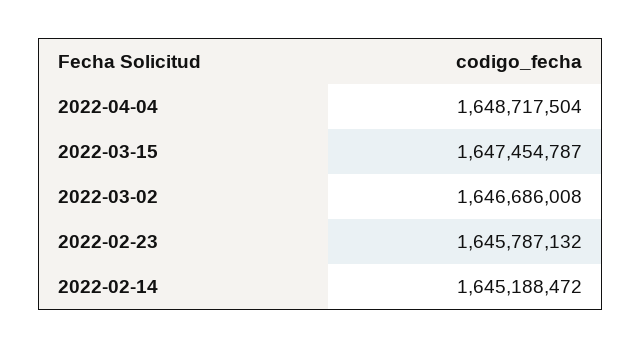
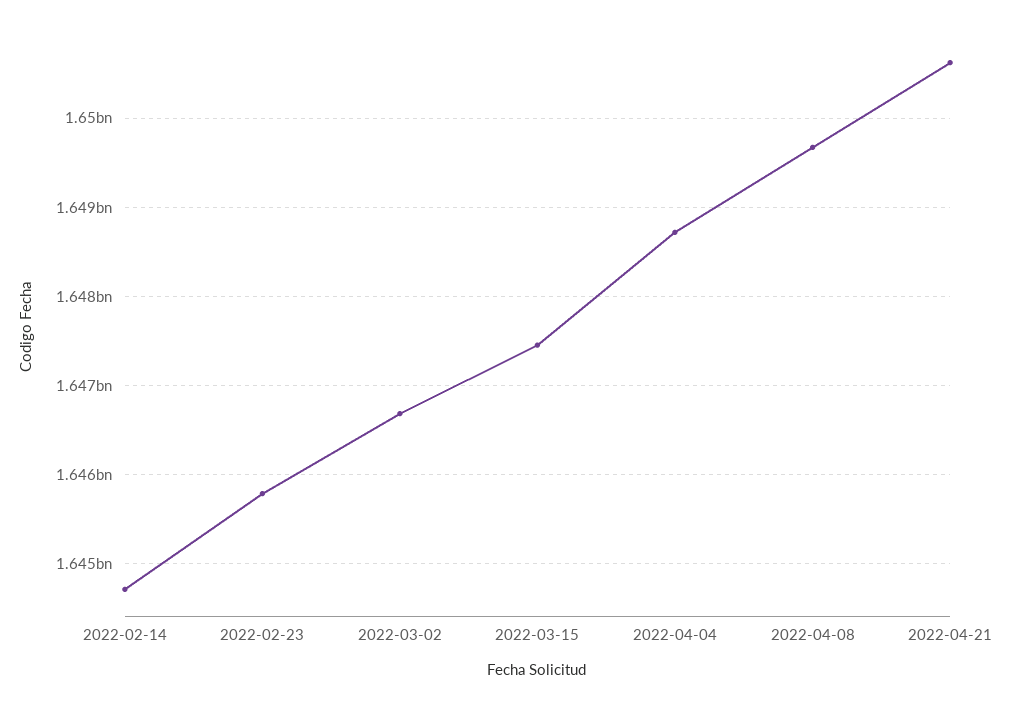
2022-02-14: 1645188472 -> 1644700000
2022-04-08: none -> 1649700000
2022-04-21: none -> 1650600000

